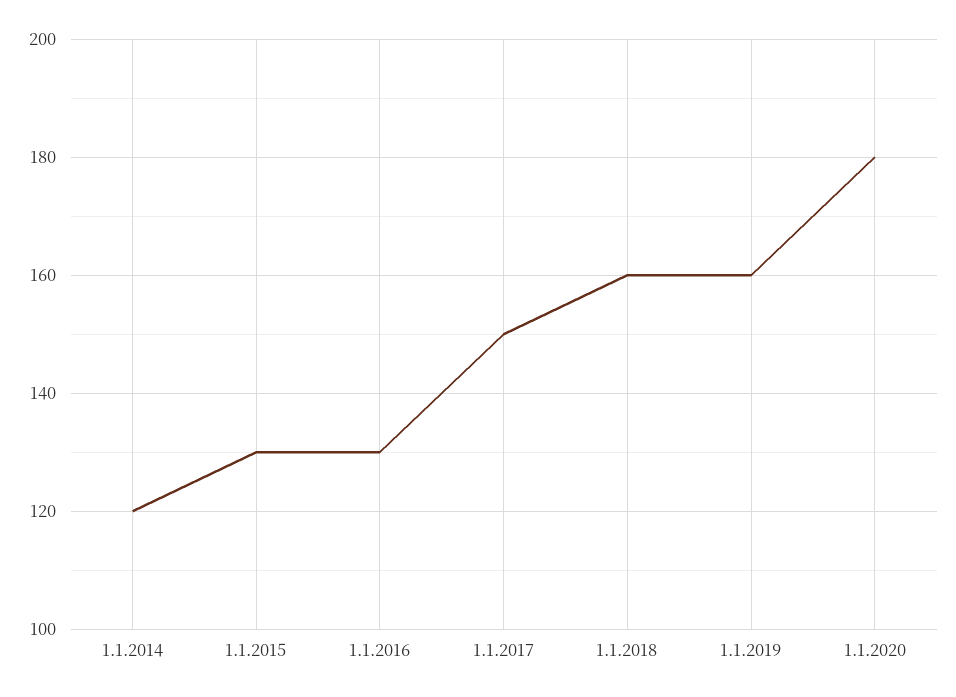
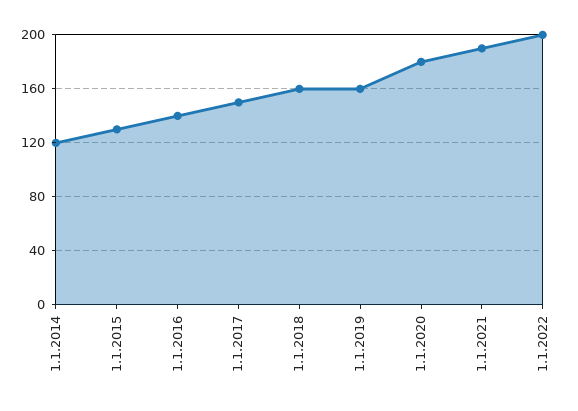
1.1.2016: 130 -> 140
1.1.2021: none -> 190
1.1.2022: none -> 200

